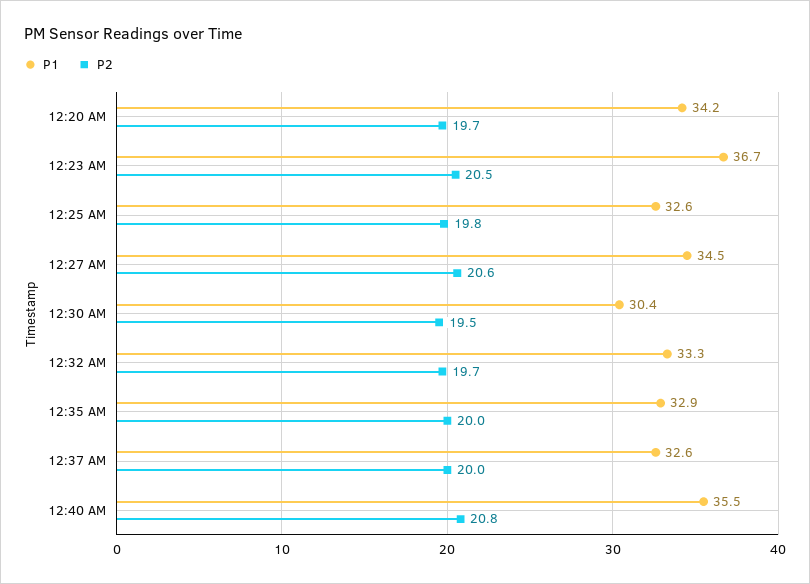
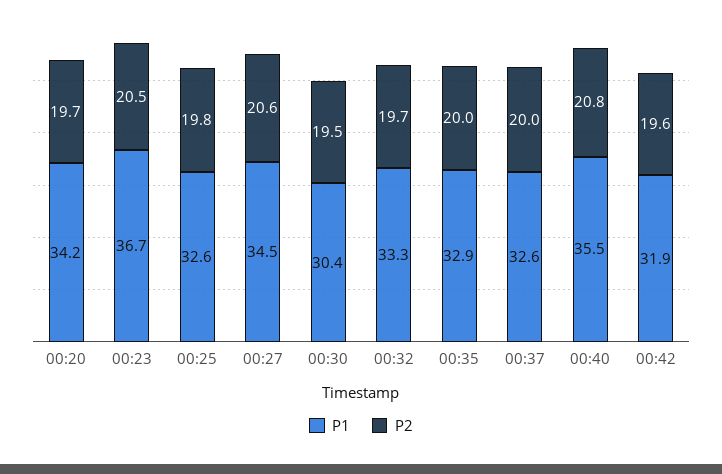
P1, 00:42: none -> 31.9
P2, 00:42: none -> 19.6

